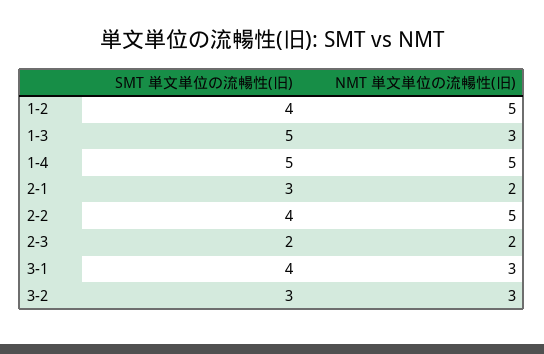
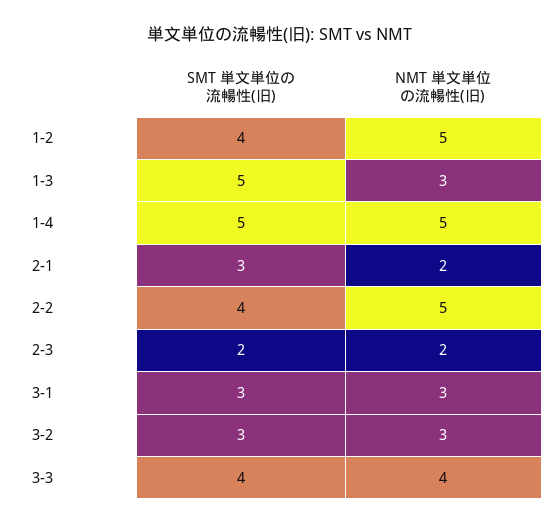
SMT 単文単位の流暢性(旧), 3-1: 4 -> 3
SMT 単文単位の流暢性(旧), 3-3: none -> 4
NMT 単文単位の流暢性(旧), 3-3: none -> 4

